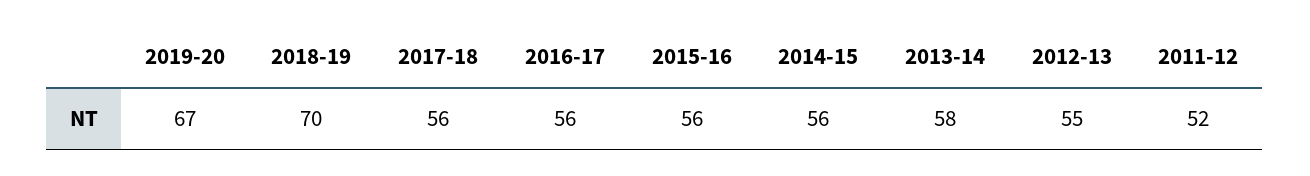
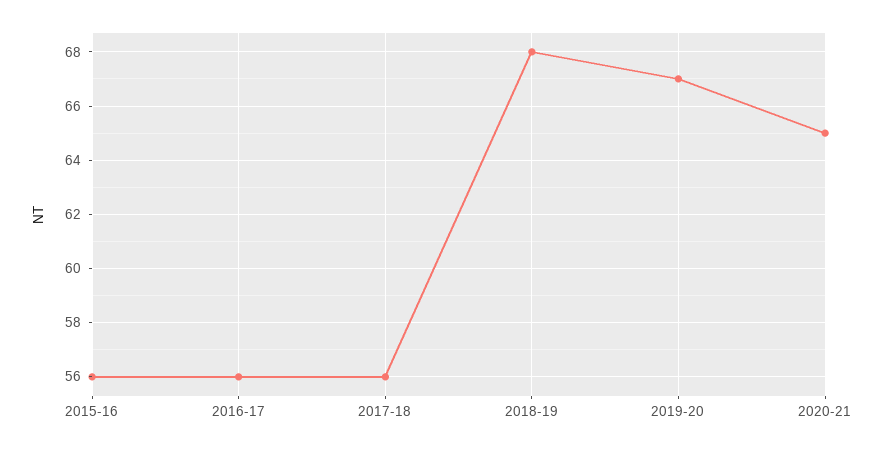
2018-19: 70 -> 68
2014-15: 56 -> none
2013-14: 58 -> none
2012-13: 55 -> none
2011-12: 52 -> none
2020-21: none -> 65

